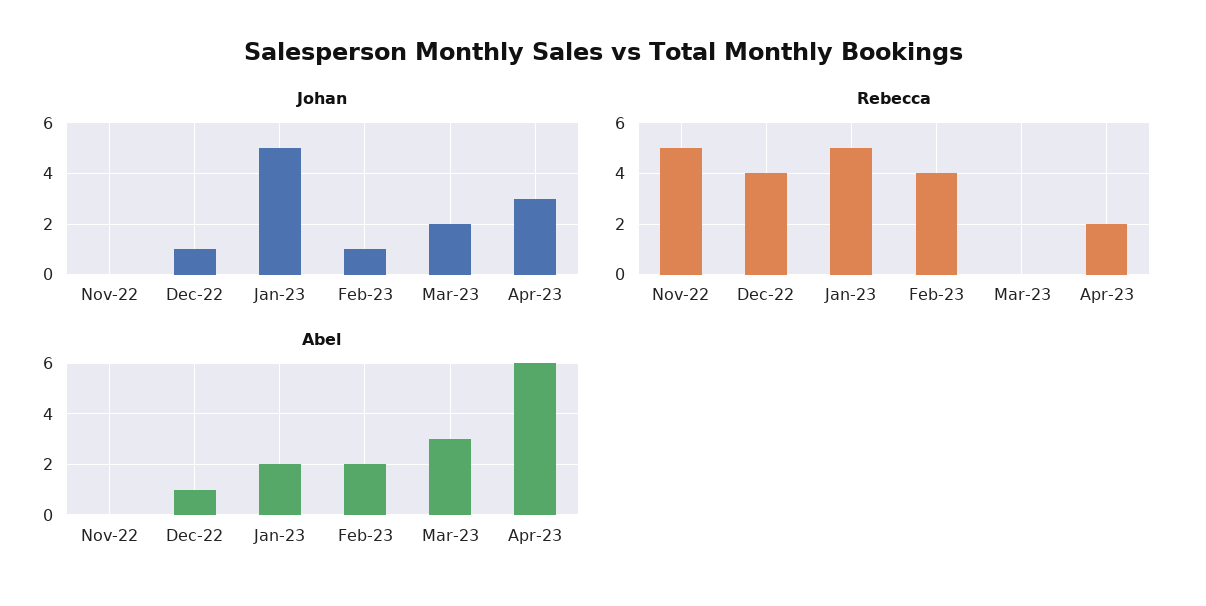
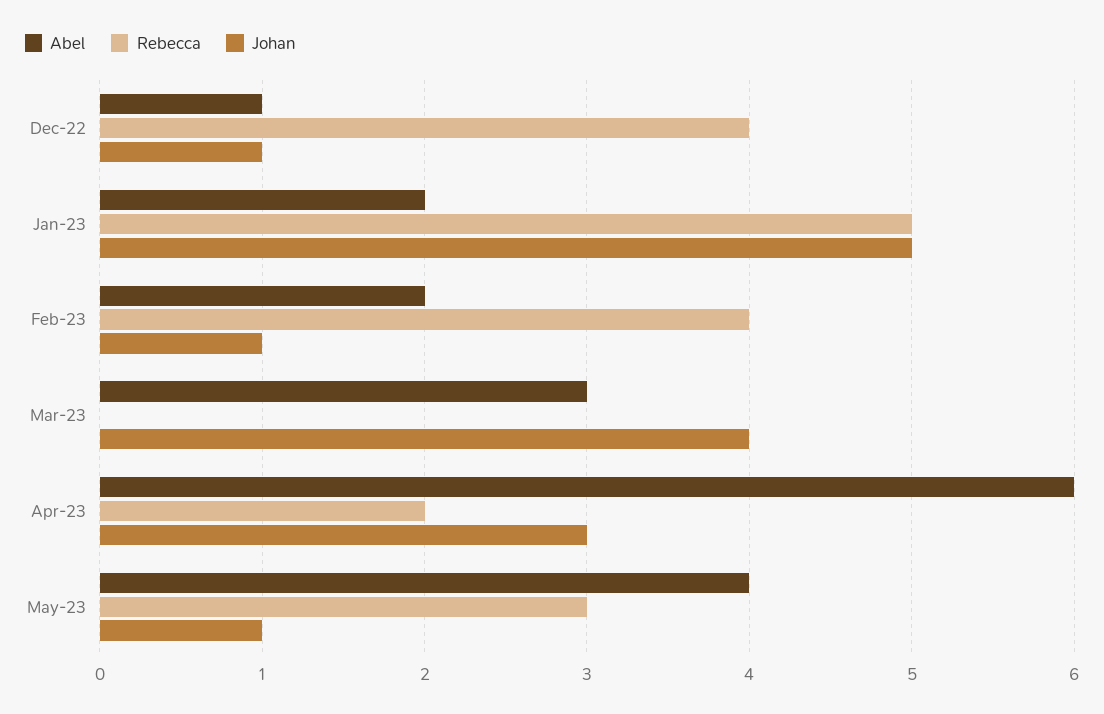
Johan, Nov-22: 0 -> none
Johan, Mar-23: 2 -> 4
Rebecca, Nov-22: 5 -> none
Abel, Nov-22: 0 -> none
Abel, May-23: none -> 4
Rebecca, May-23: none -> 3
Johan, May-23: none -> 1

